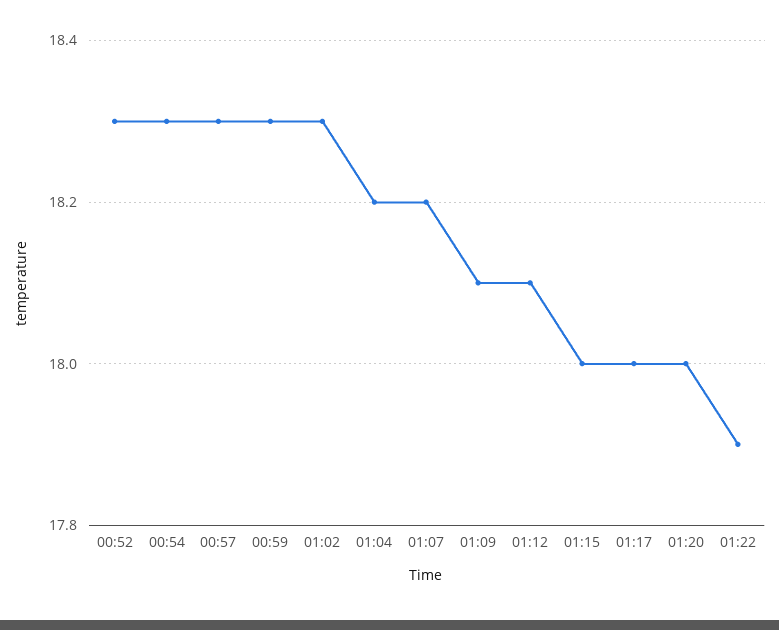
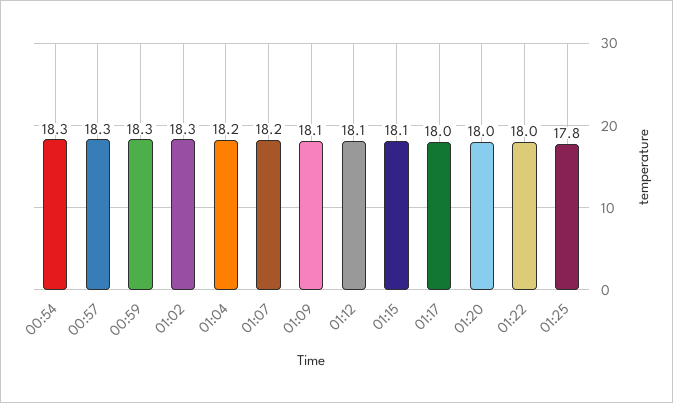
00:52: 18.3 -> none
01:15: 18 -> 18.1
01:22: 17.9 -> 18
01:25: none -> 17.8

